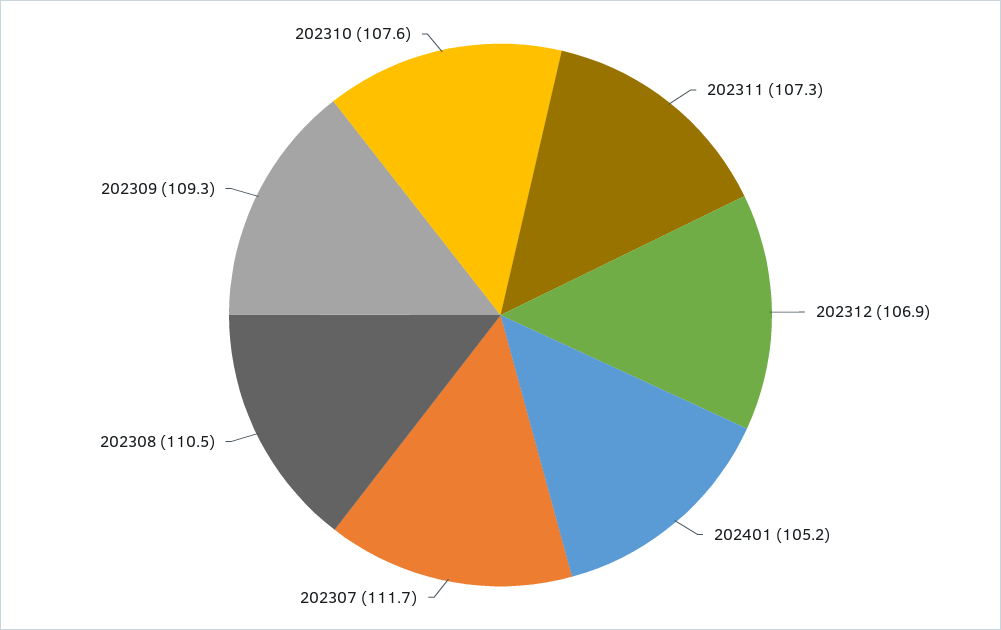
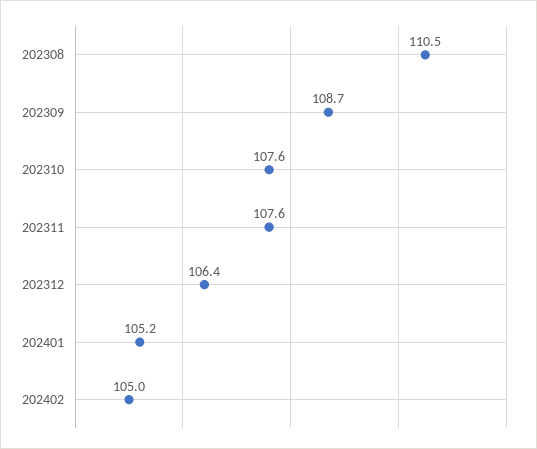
202311: 107.3 -> 107.6
202312: 106.9 -> 106.4
202307: 111.7 -> none
202309: 109.3 -> 108.7
202402: none -> 105

